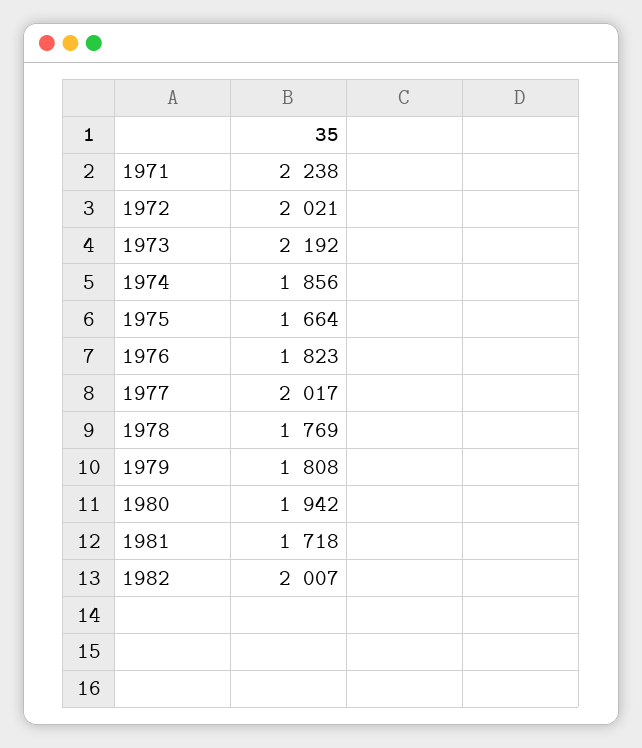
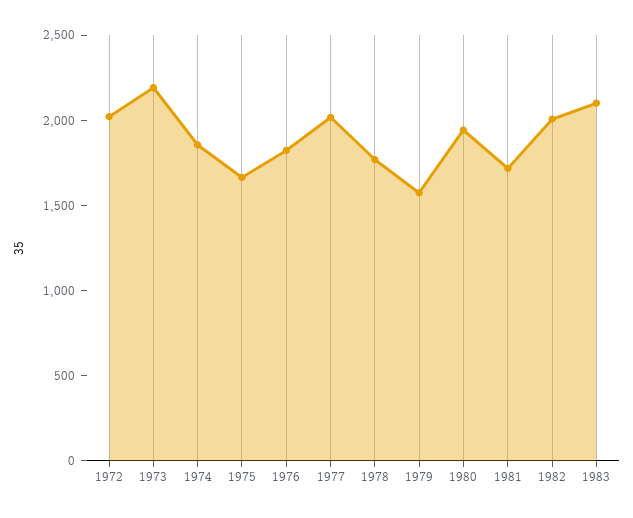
1971: 2238 -> none
1979: 1808 -> 1600
1983: none -> 2100

